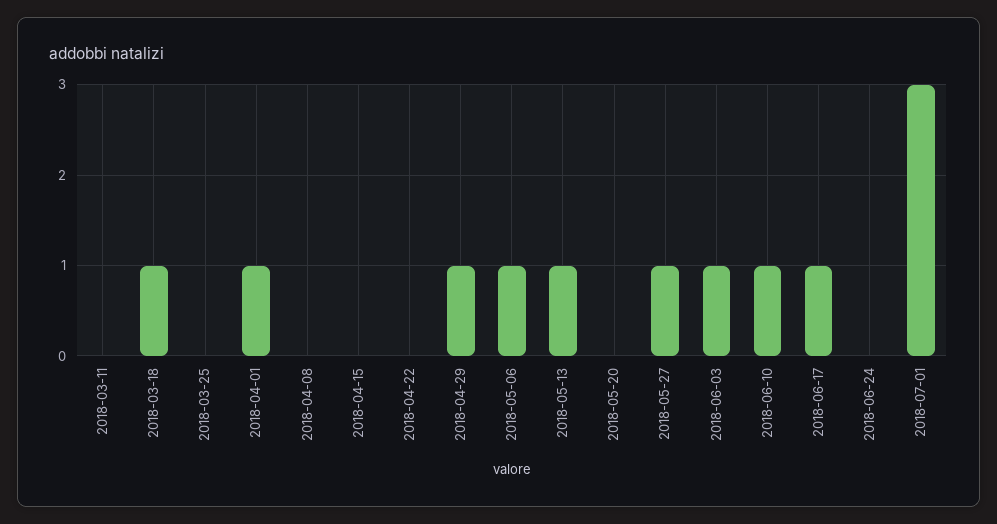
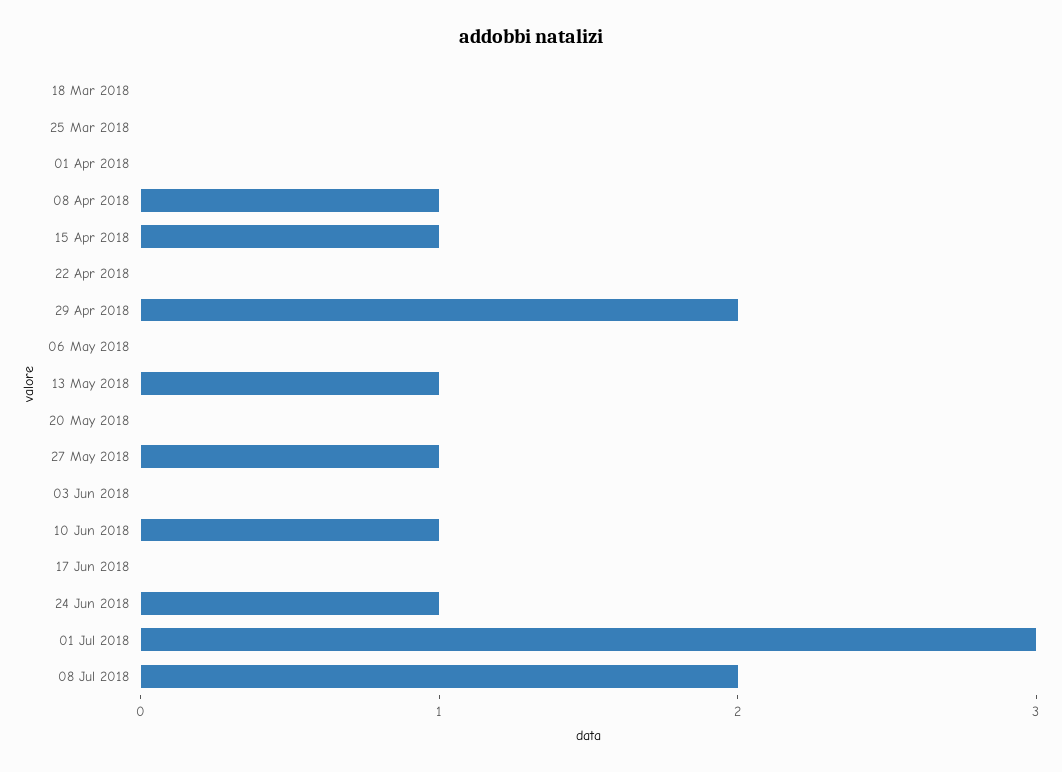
2018-03-11: 0 -> none
2018-03-18: 1 -> 0
2018-04-01: 1 -> 0
2018-04-08: 0 -> 1
2018-04-15: 0 -> 1
2018-04-29: 1 -> 2
2018-05-06: 1 -> 0
2018-06-03: 1 -> 0
2018-06-17: 1 -> 0
2018-06-24: 0 -> 1
08 Jul 2018: none -> 2

